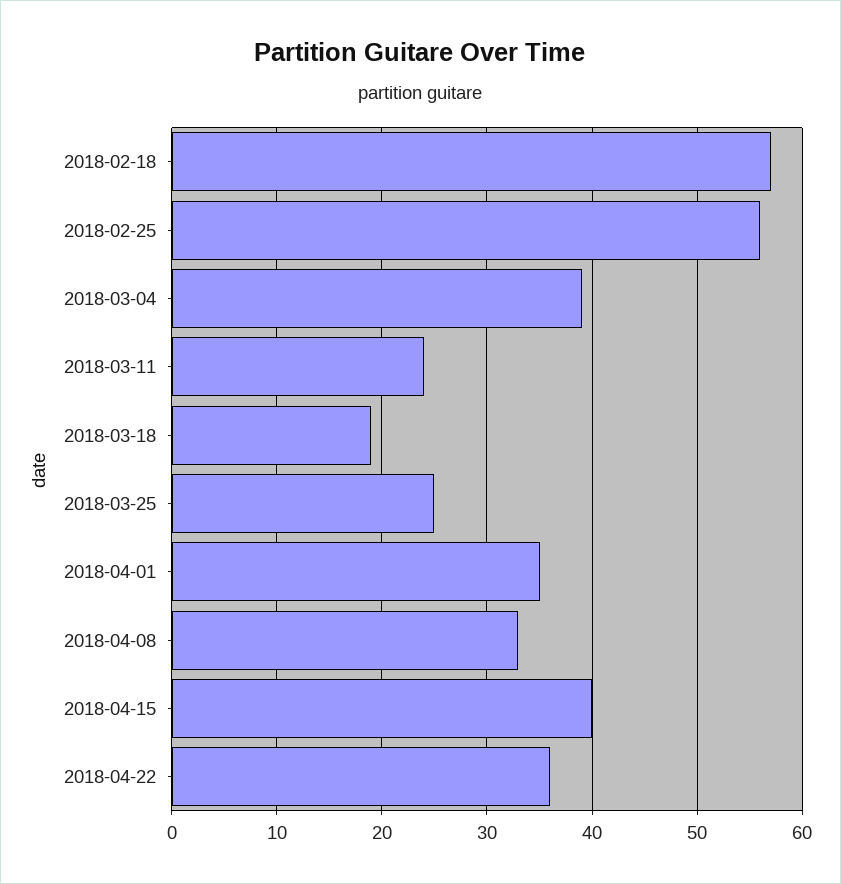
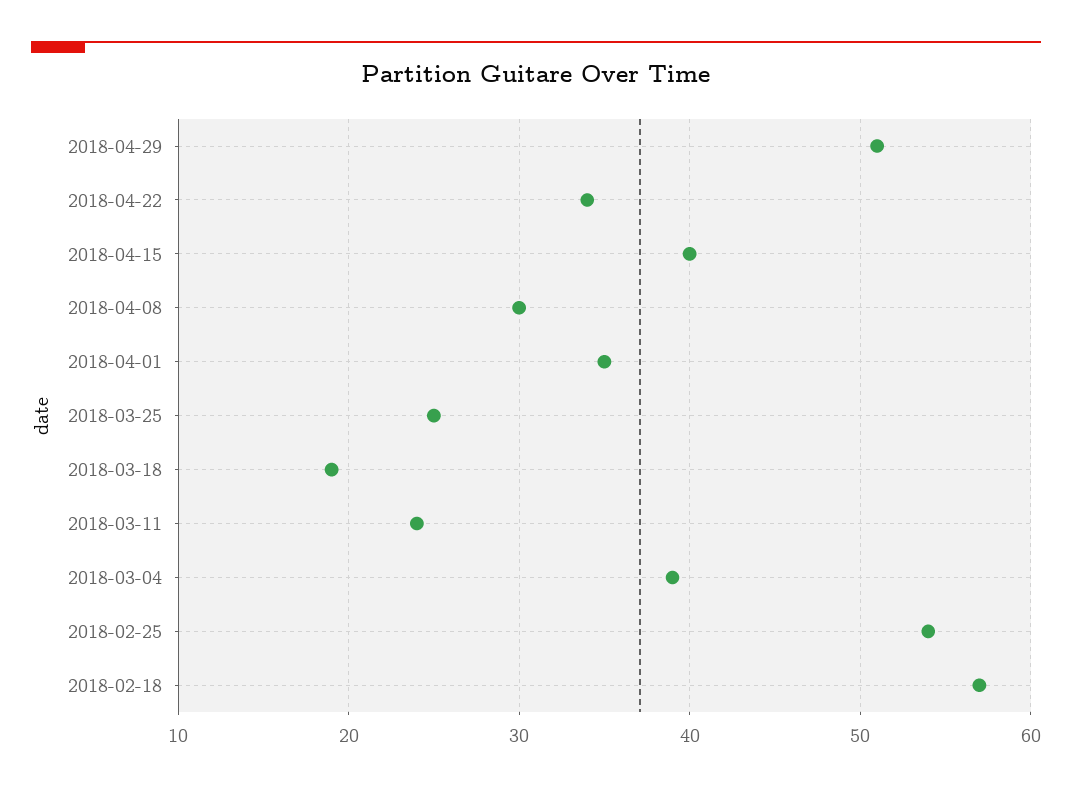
2018-02-25: 56 -> 54
2018-04-08: 33 -> 30
2018-04-22: 36 -> 34
2018-04-29: none -> 51

